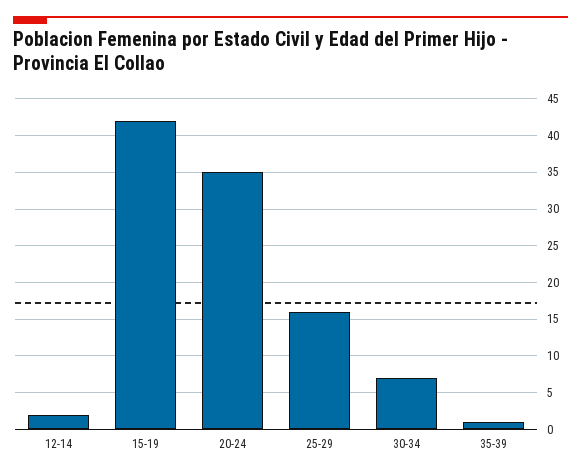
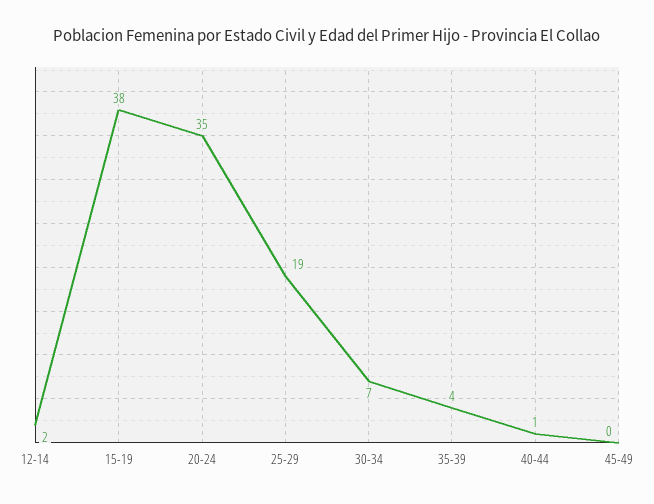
15-19: 42 -> 38
25-29: 16 -> 19
35-39: 1 -> 4
40-44: none -> 1
45-49: none -> 0

